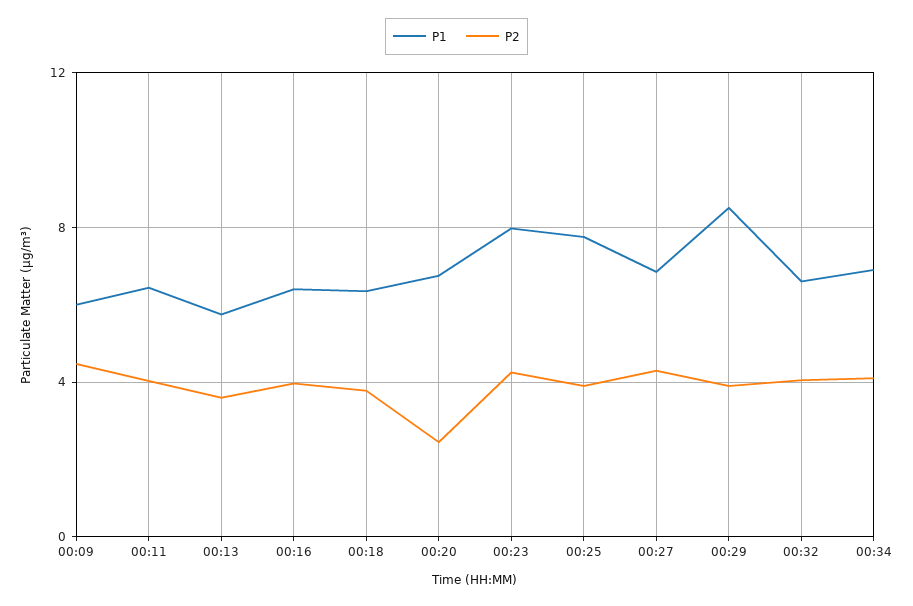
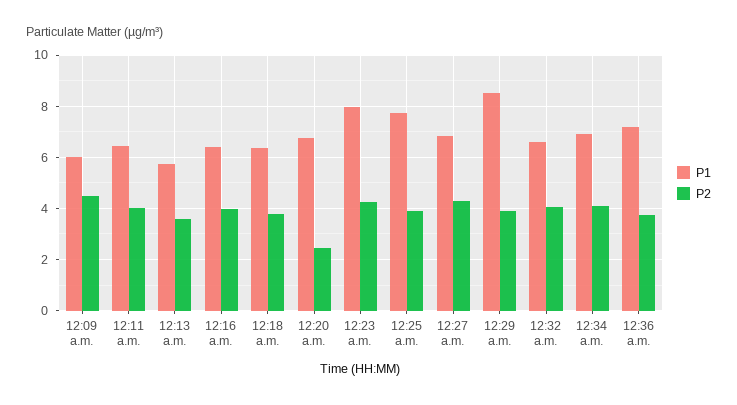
P1, 12:36 a.m.: none -> 7.25
P2, 12:36 a.m.: none -> 3.75

